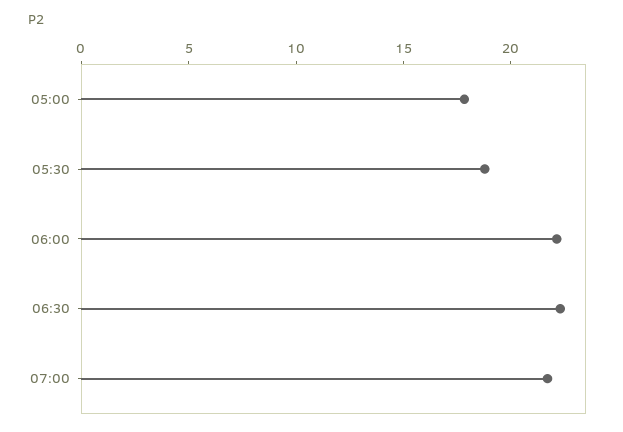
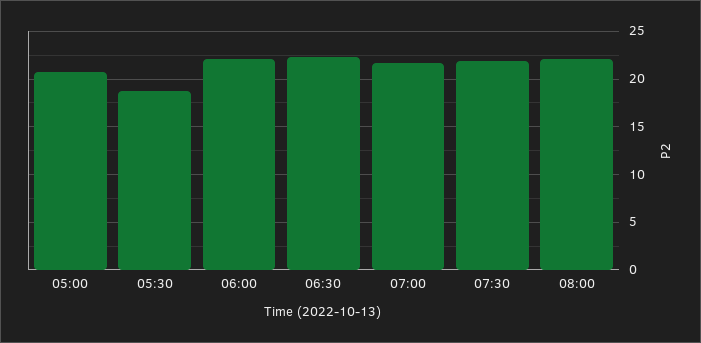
05:00: 18 -> 21
07:30: none -> 22
08:00: none -> 22

